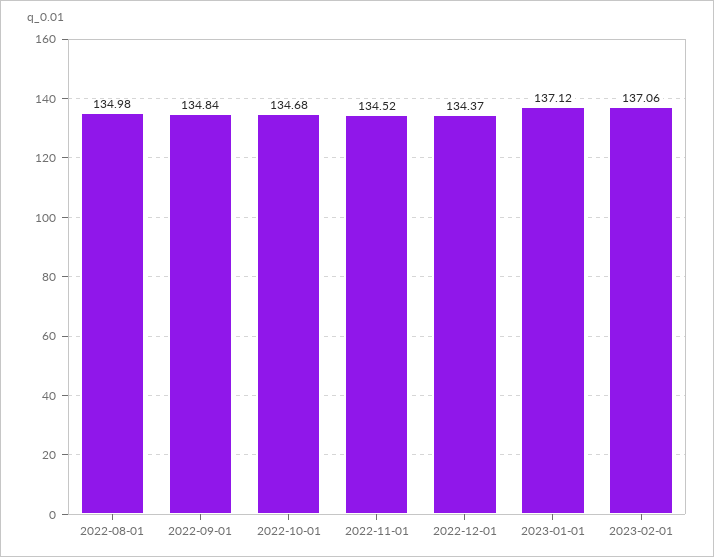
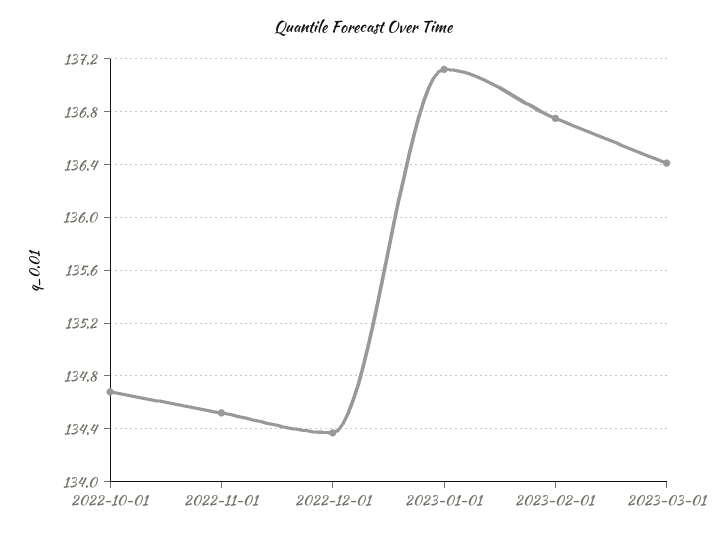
2022-08-01: 134.98 -> none
2022-09-01: 134.84 -> none
2023-02-01: 137.06 -> 136.75
2023-03-01: none -> 136.4

